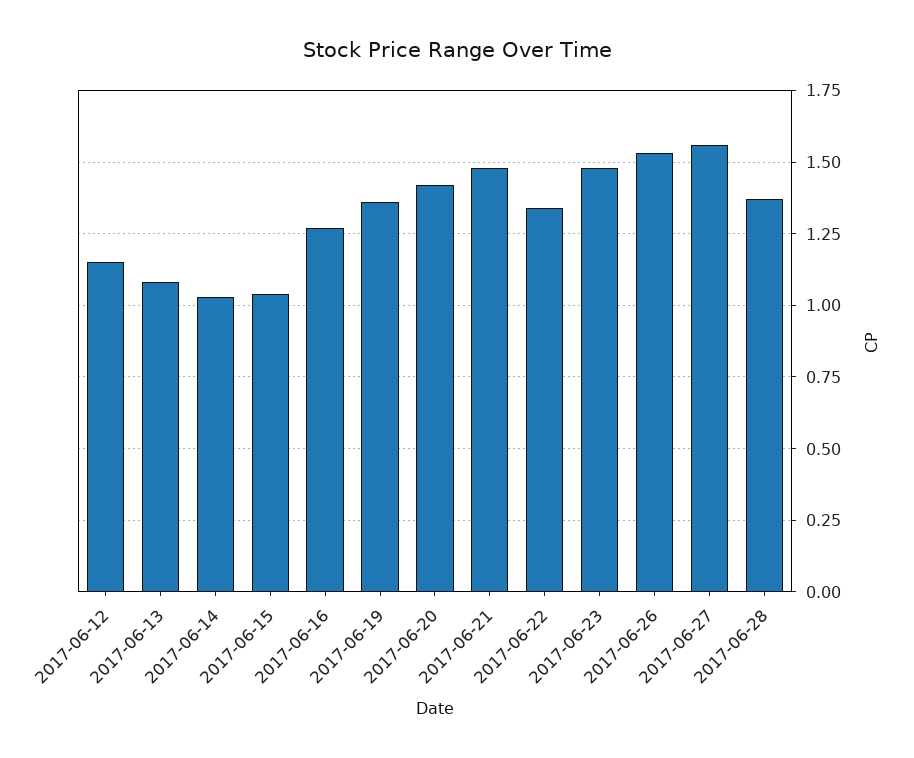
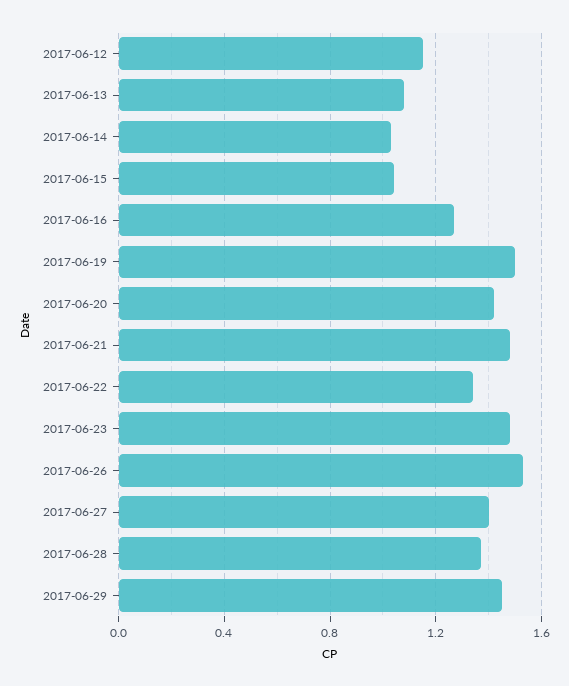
2017-06-19: 1.35 -> 1.5
2017-06-27: 1.55 -> 1.4
2017-06-29: none -> 1.45

